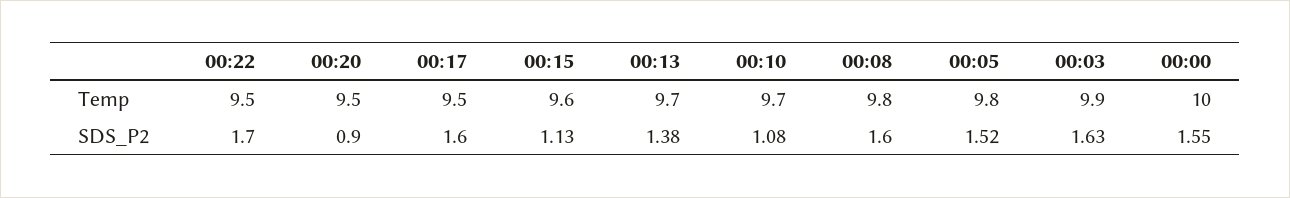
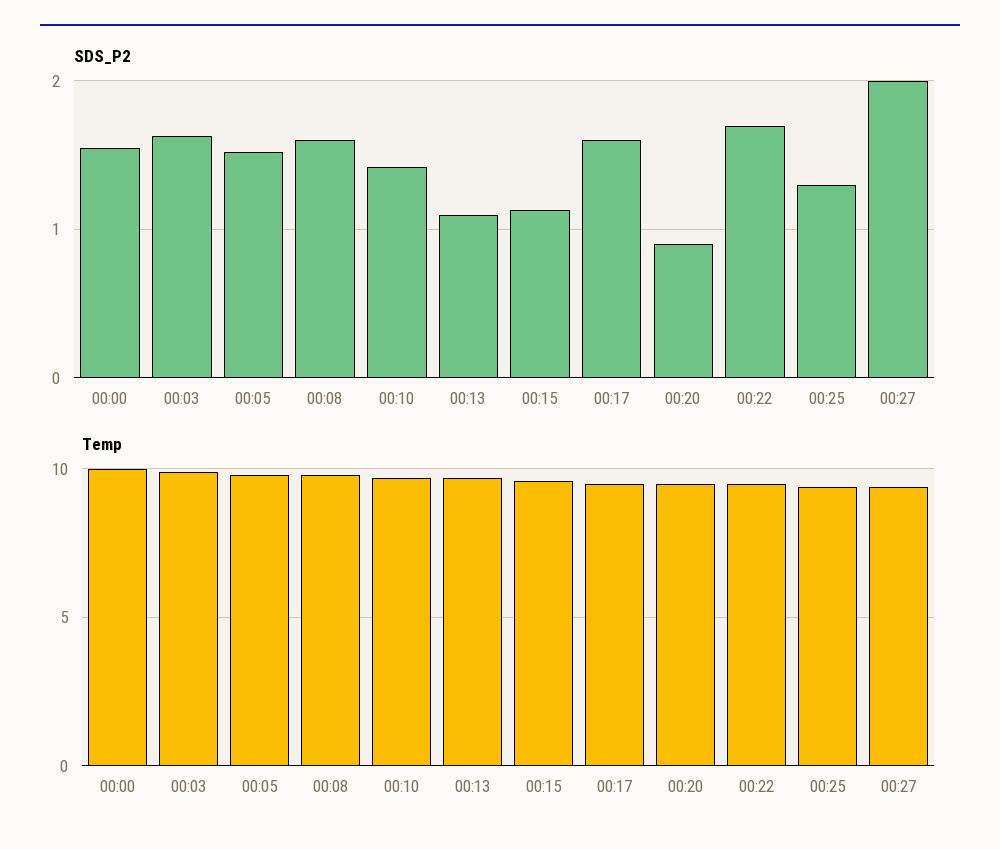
SDS_P2, 00:13: 1.38 -> 1.1
SDS_P2, 00:10: 1.08 -> 1.4
SDS_P2, 00:25: none -> 1.3
SDS_P2, 00:27: none -> 2
Temp, 00:25: none -> 9.5
Temp, 00:27: none -> 9.5

